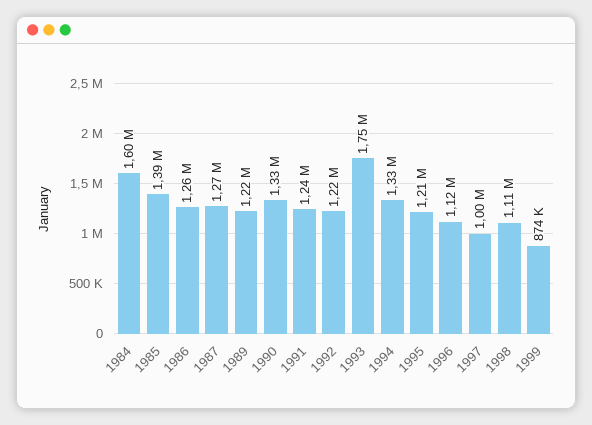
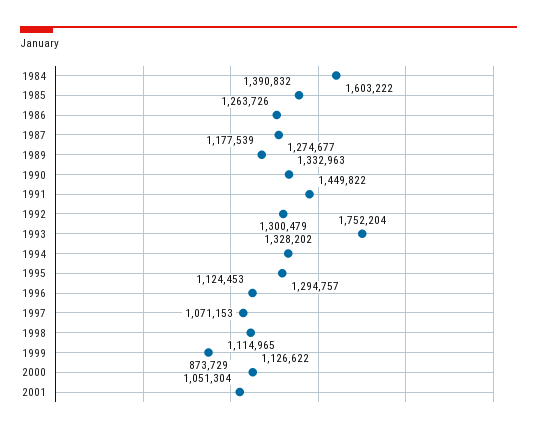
1989: 1220000 -> 1177539
1991: 1240000 -> 1449822
1992: 1220000 -> 1300479
1995: 1210000 -> 1294757
1997: 1000000 -> 1071153
2000: none -> 1126622
2001: none -> 1051304

